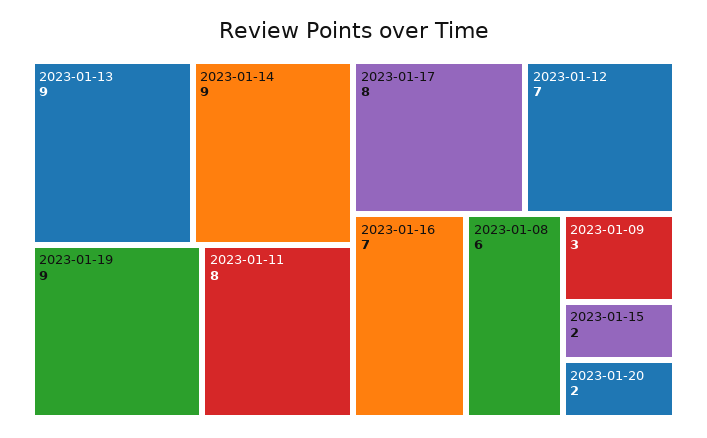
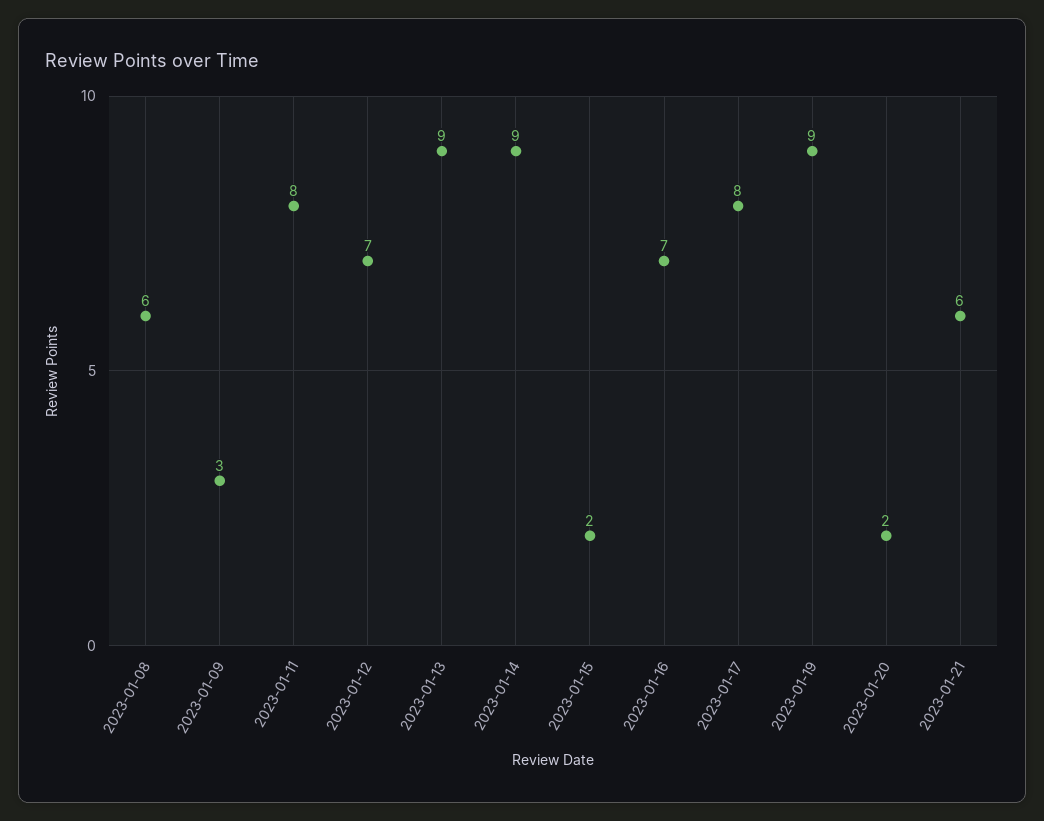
2023-01-21: none -> 6

